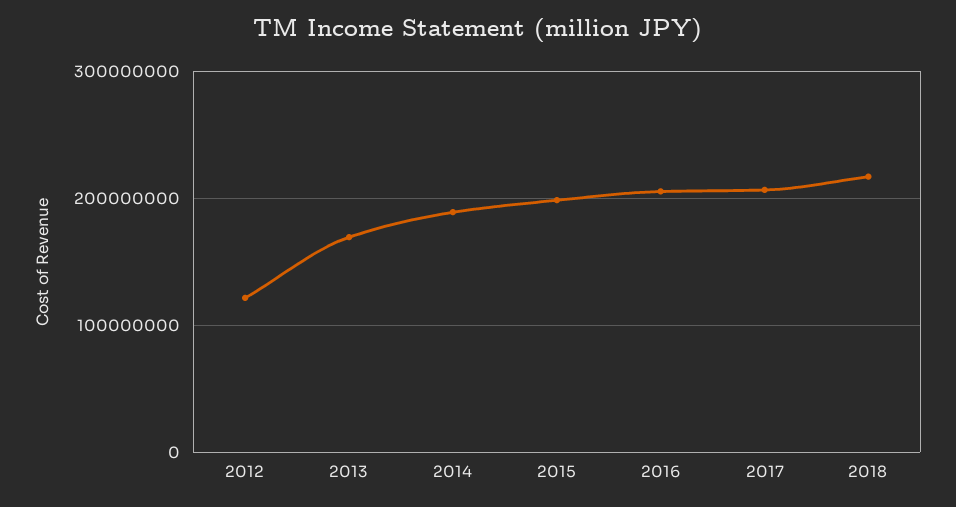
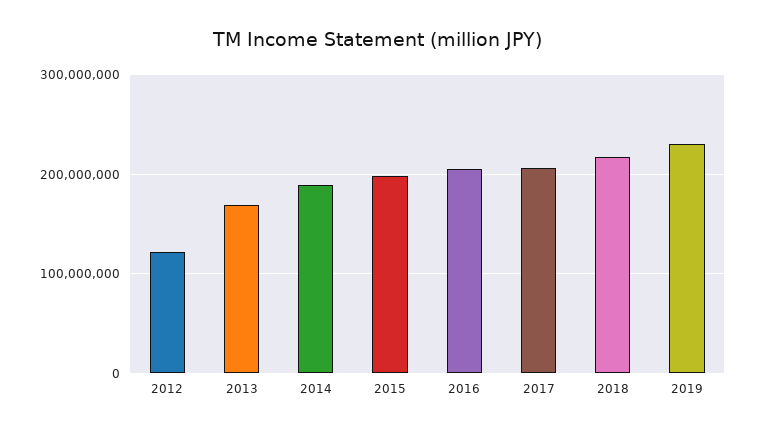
2019: none -> 230000000

